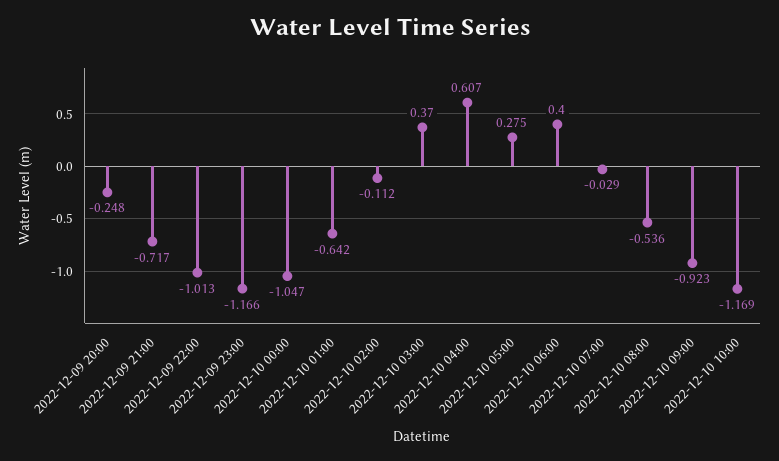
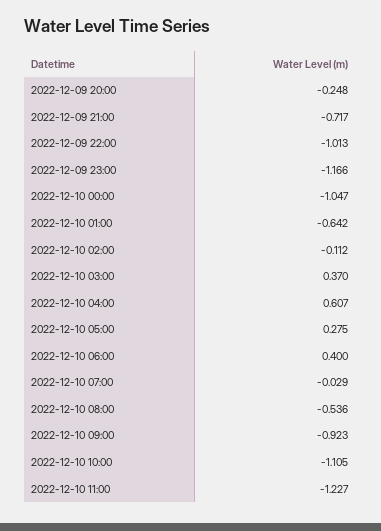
2022-12-10 10:00: -1.169 -> -1.105
2022-12-10 11:00: none -> -1.227

